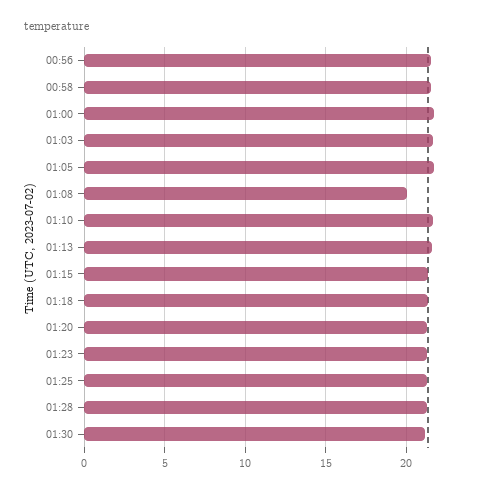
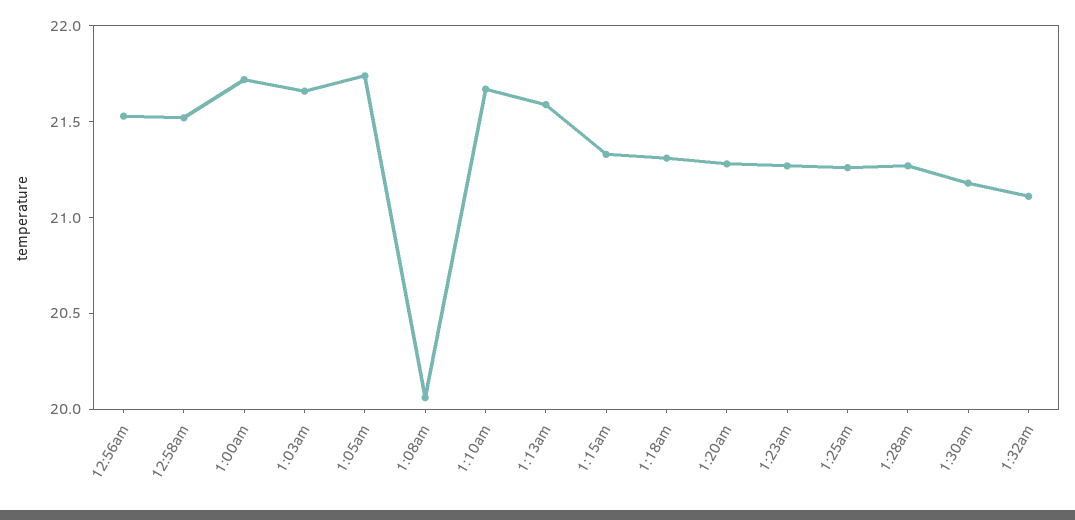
1:32am: none -> 21.1

